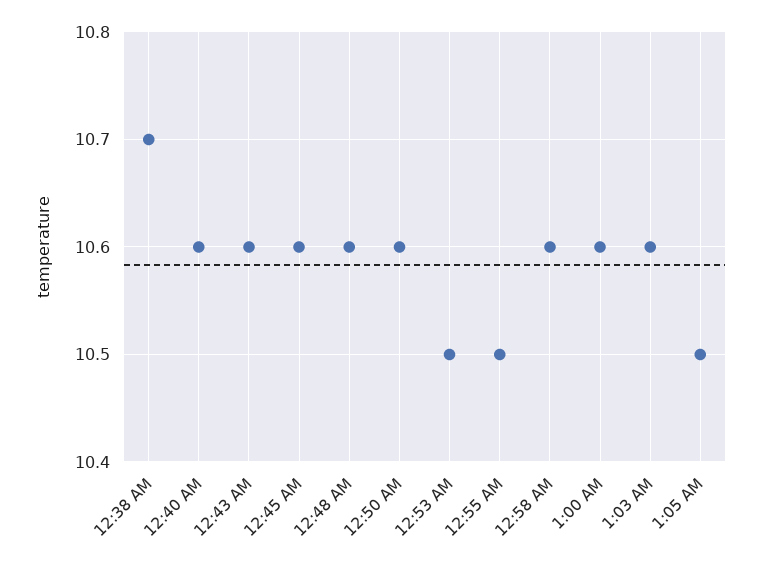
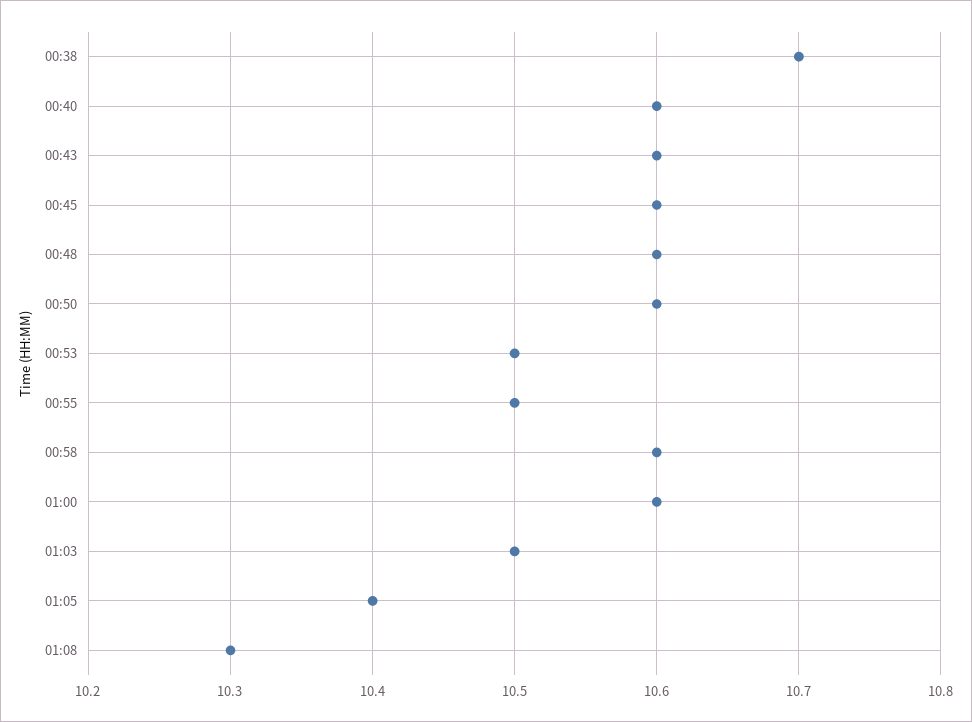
1:03 AM: 10.6 -> 10.5
1:05 AM: 10.5 -> 10.4
01:08: none -> 10.3

